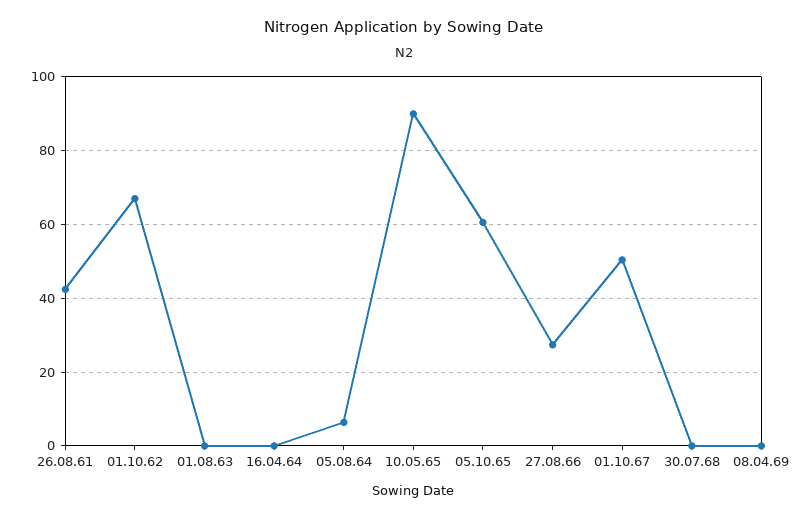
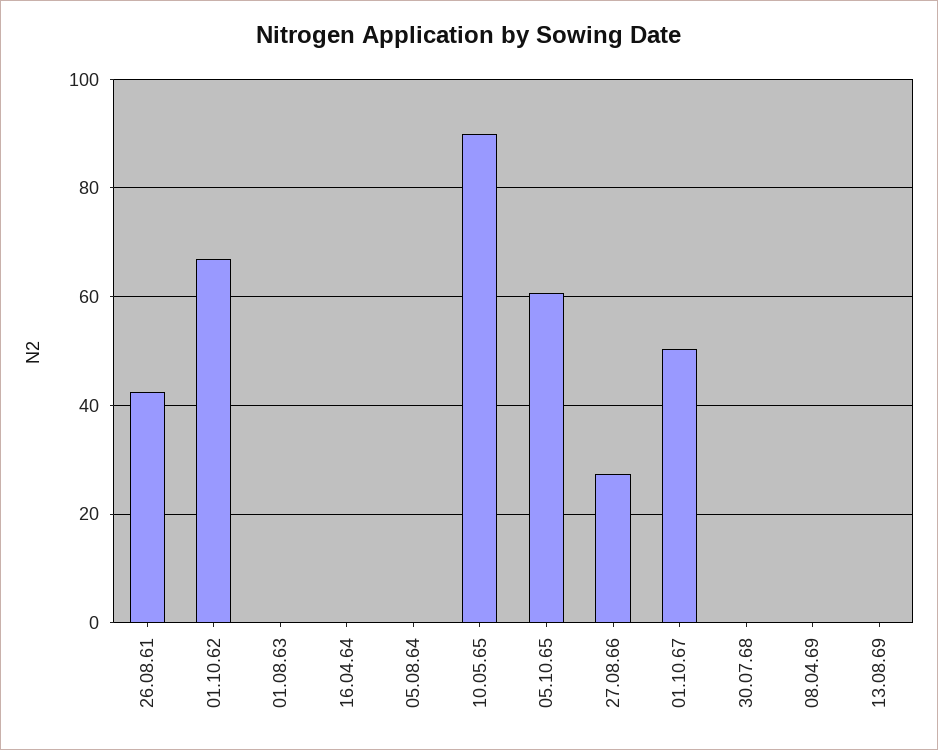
05.08.64: 6 -> 0
13.08.69: none -> 0

